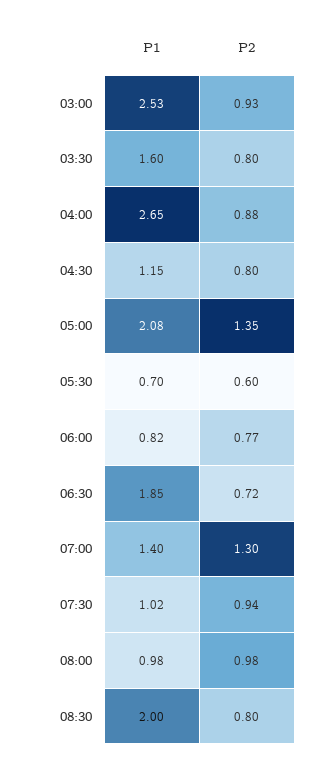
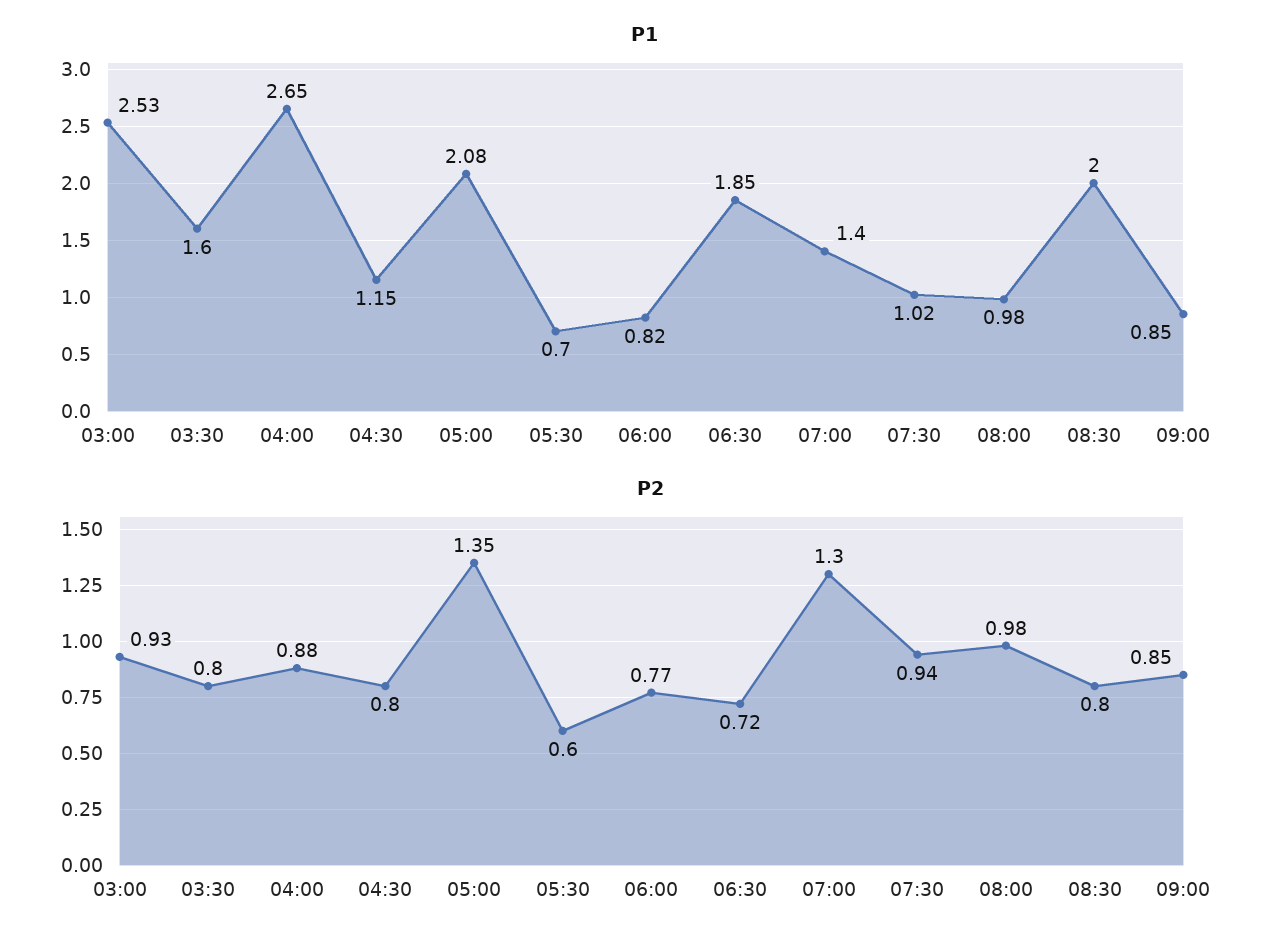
P1, 09:00: none -> 0.85
P2, 09:00: none -> 0.85

